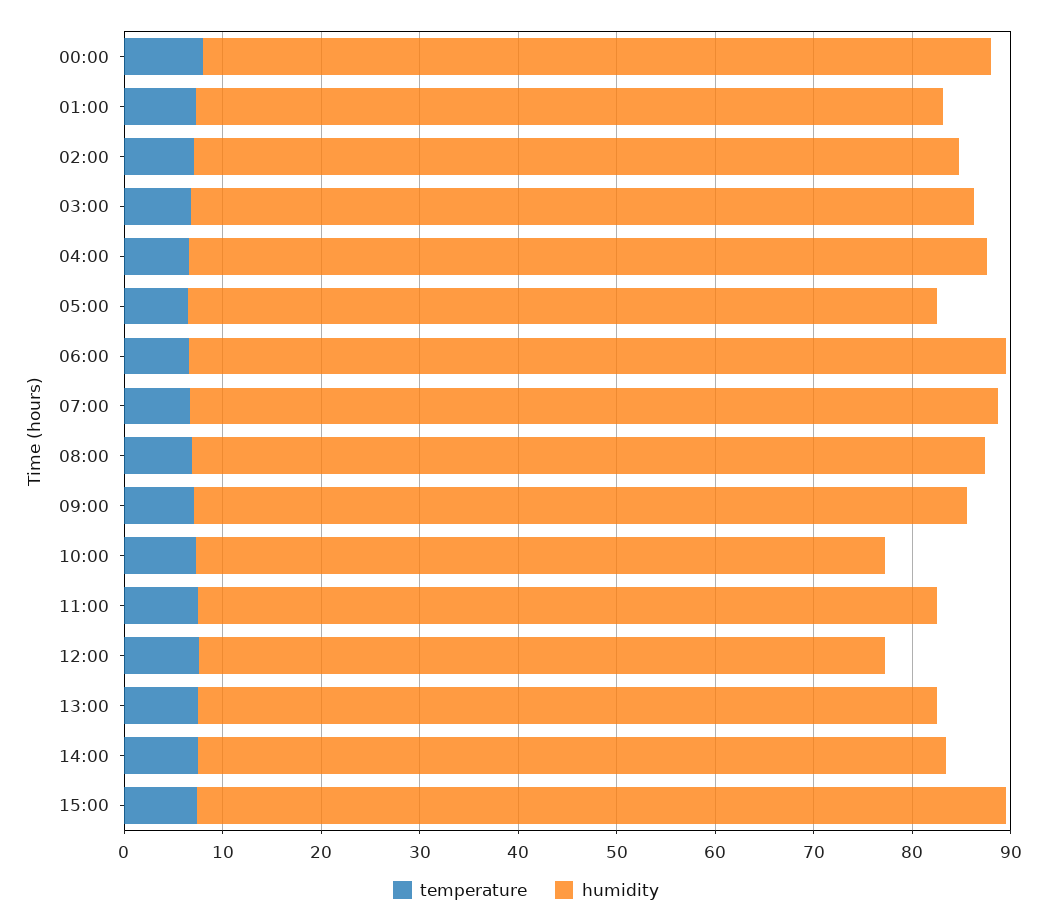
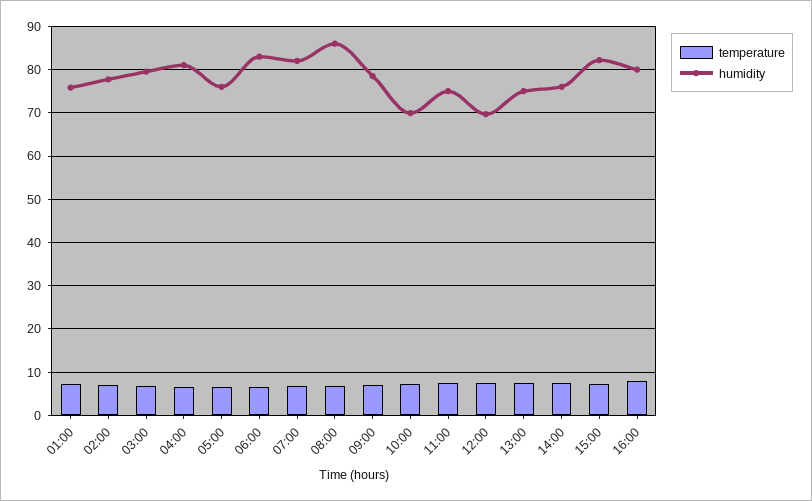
temperature, 00:00: 8 -> none
humidity, 00:00: 80 -> none
humidity, 08:00: 80 -> 86
temperature, 16:00: none -> 8
humidity, 16:00: none -> 80

